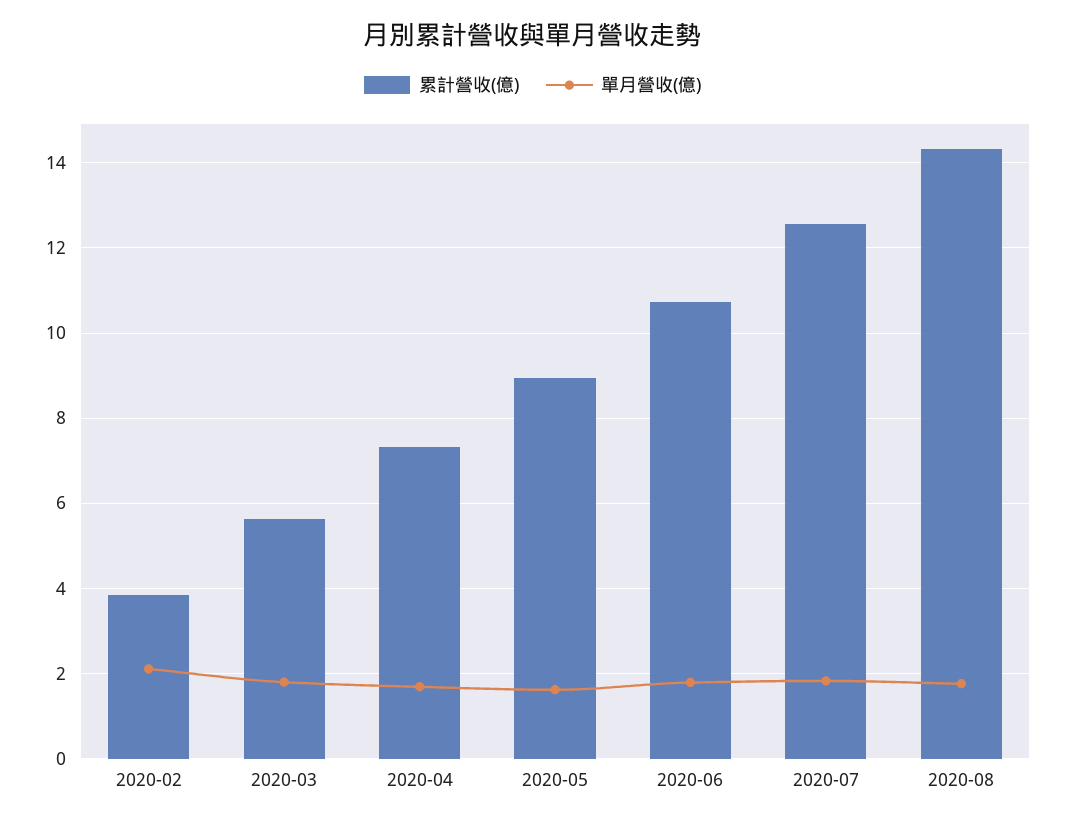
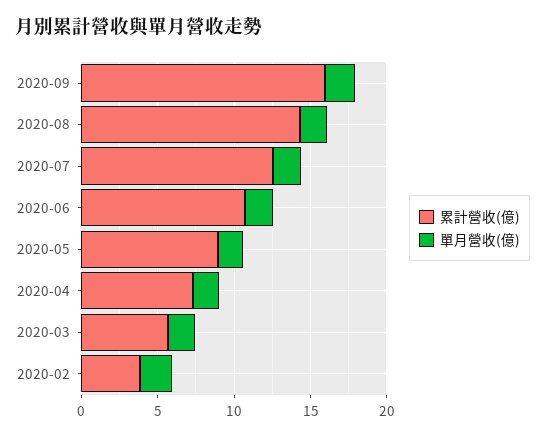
累計營收(億), 2020-09: none -> 16
單月營收(億), 2020-09: none -> 2

